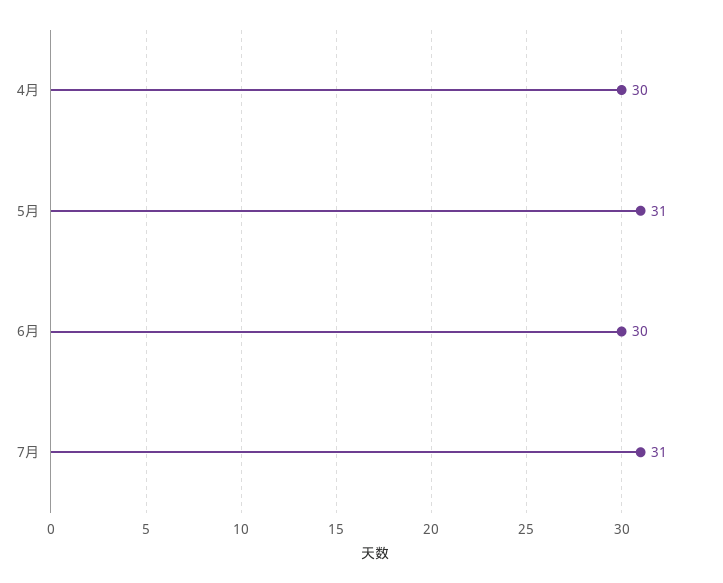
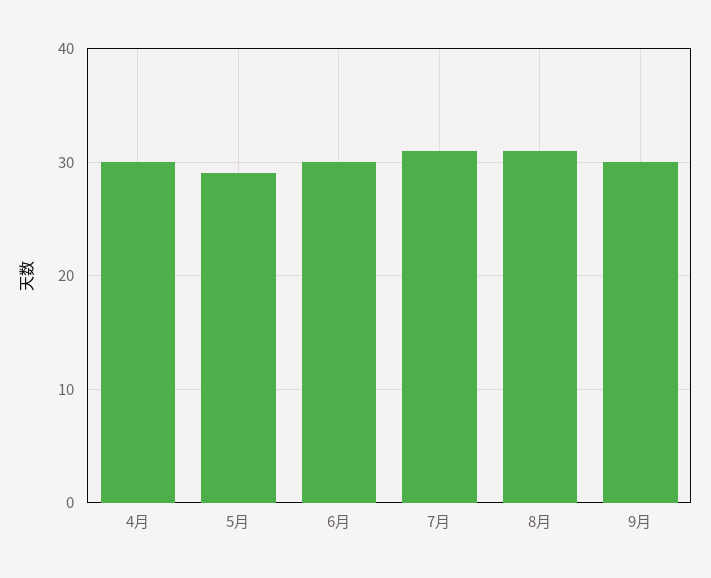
5月: 31 -> 29
8月: none -> 31
9月: none -> 30

